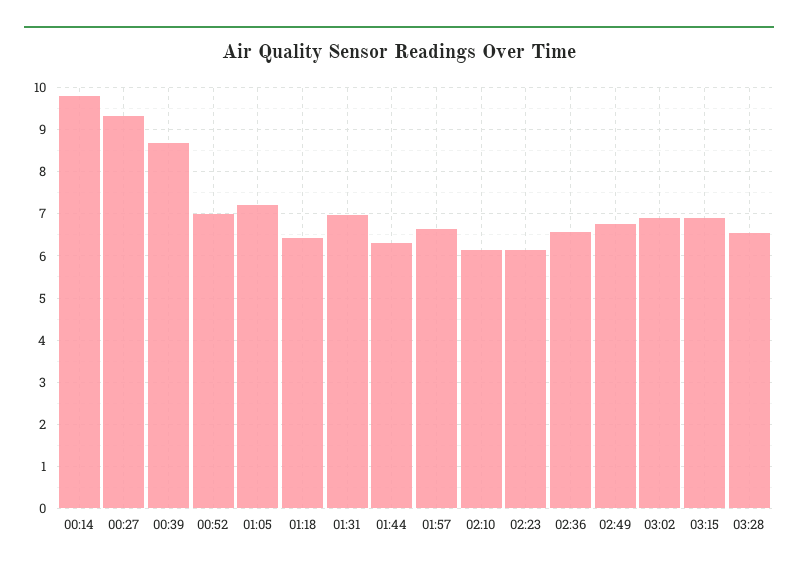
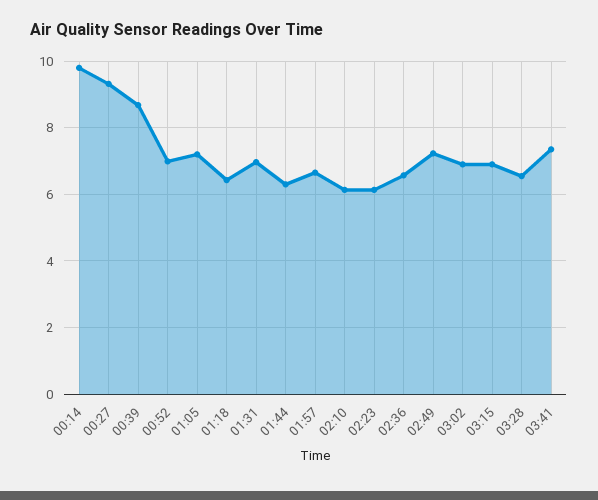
02:49: 6.8 -> 7.2
03:41: none -> 7.4

